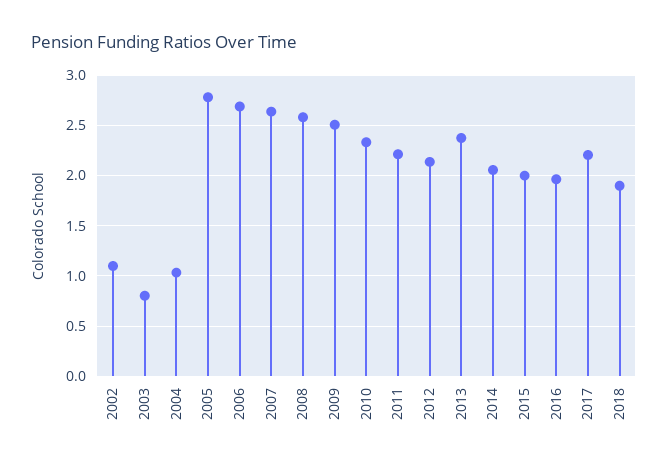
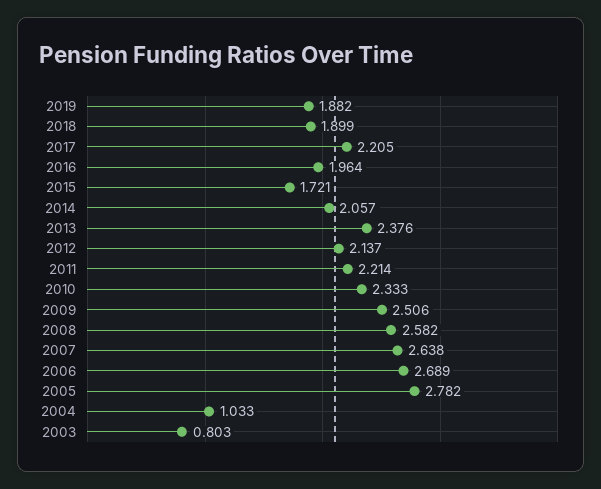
2002: 1.1 -> none
2015: 2 -> 1.721
2019: none -> 1.882

